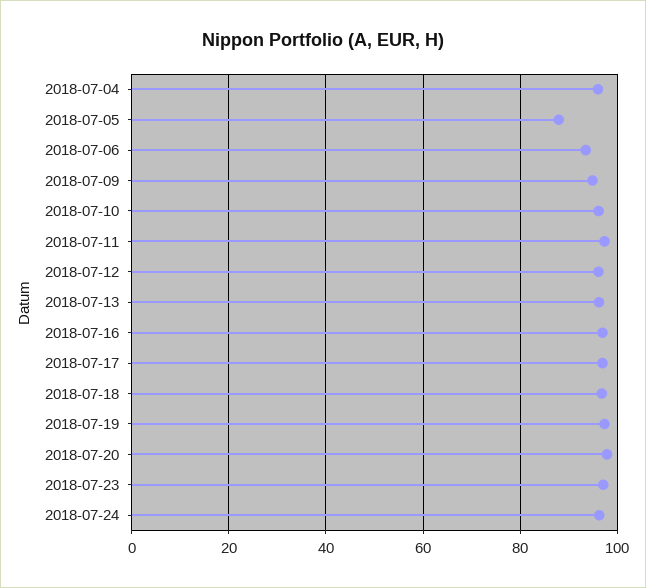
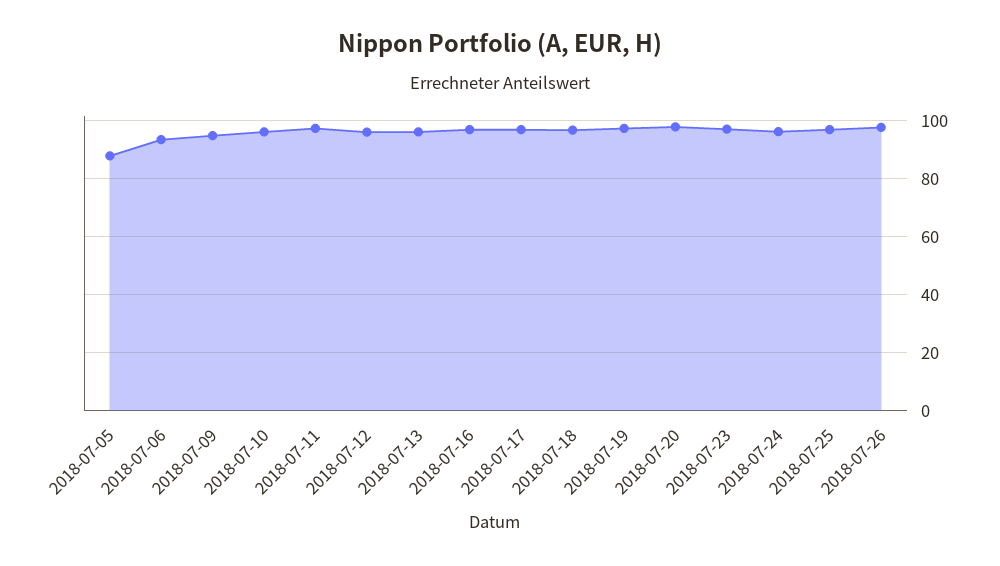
2018-07-04: 96 -> none
2018-07-25: none -> 97.5
2018-07-26: none -> 97.5

